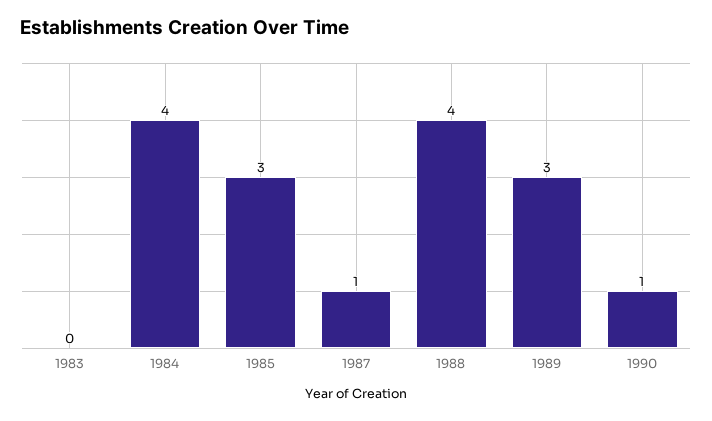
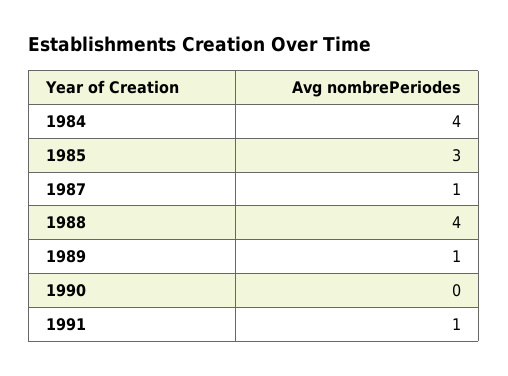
1983: 0 -> none
1989: 3 -> 1
1990: 1 -> 0
1991: none -> 1

